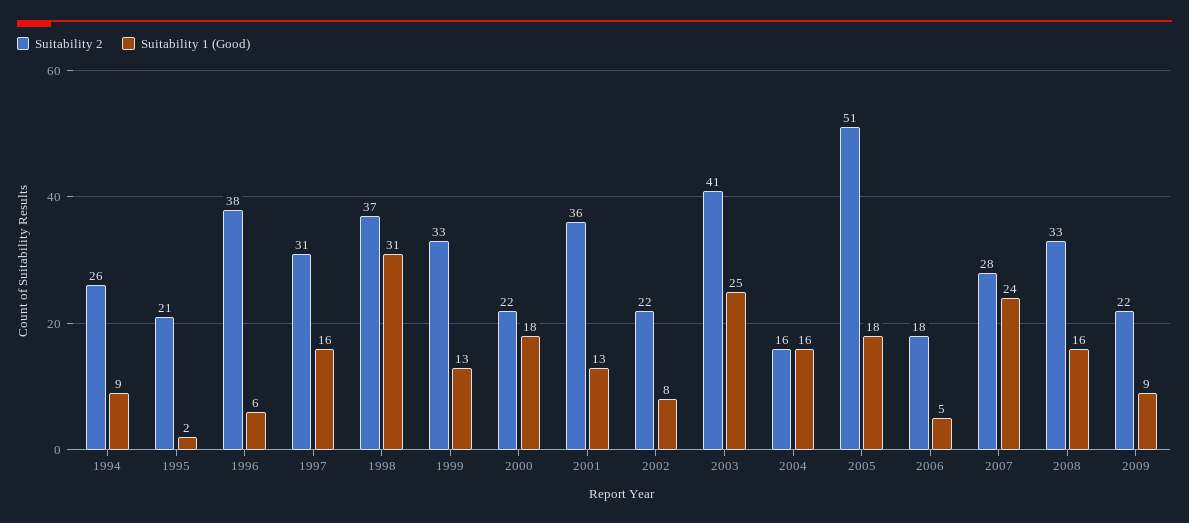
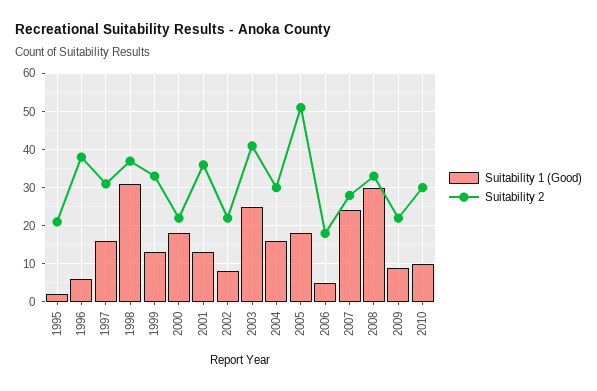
Suitability 2, 1994: 26 -> none
Suitability 1 (Good), 1994: 9 -> none
Suitability 2, 2004: 16 -> 30
Suitability 1 (Good), 2008: 16 -> 30
Suitability 1 (Good), 2010: none -> 10
Suitability 2, 2010: none -> 30

